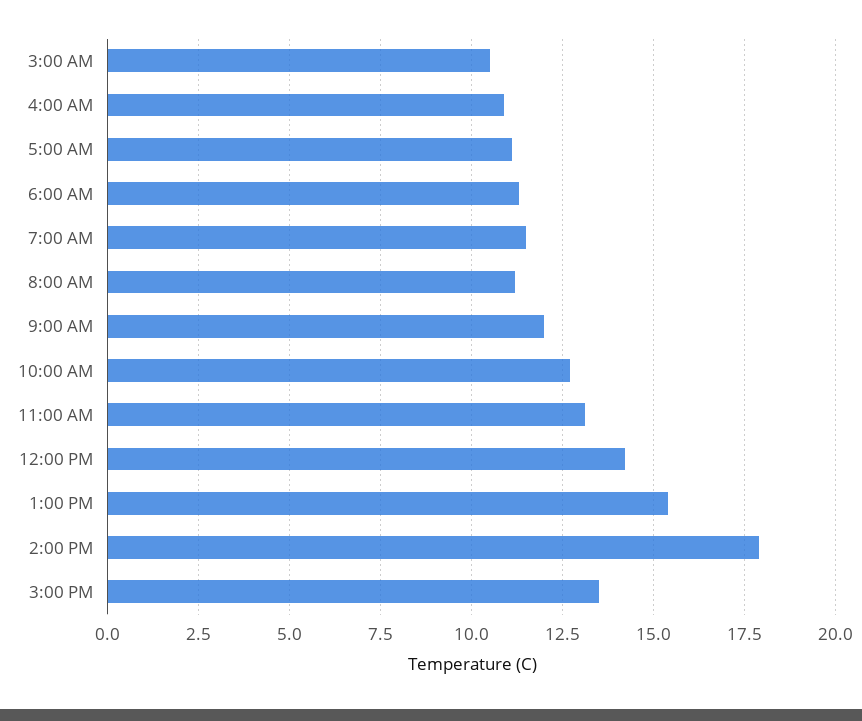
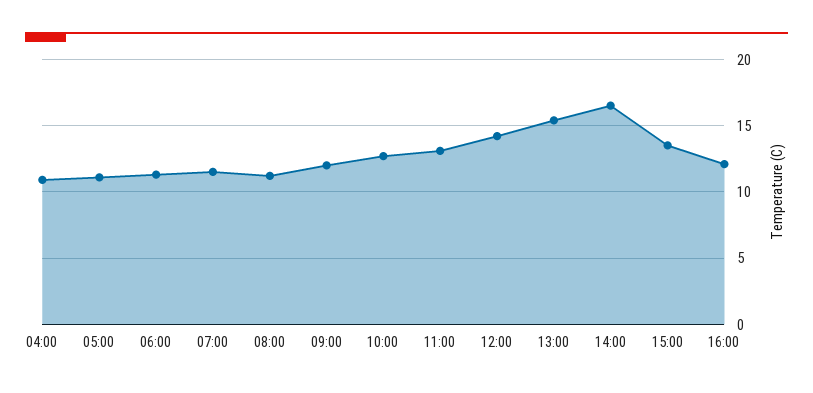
3:00 AM: 10.5 -> none
2:00 PM: 18 -> 16.5
16:00: none -> 12

